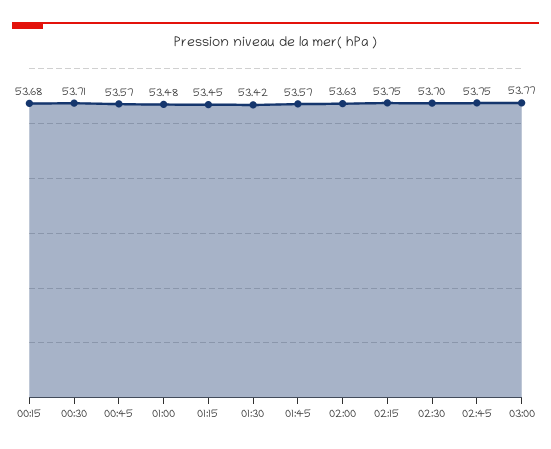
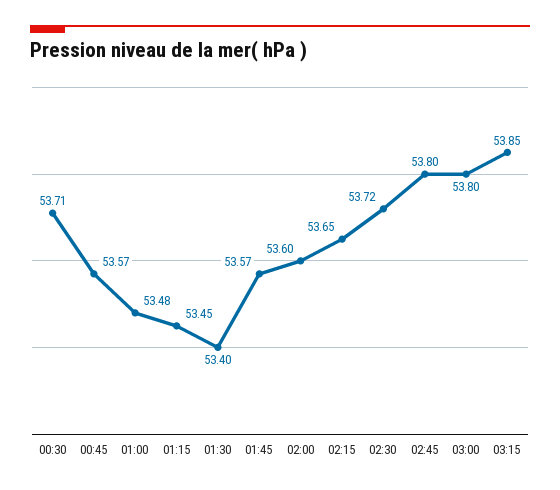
00:15: 53.68 -> none
01:30: 53.42 -> 53.4
02:00: 53.63 -> 53.6
02:15: 53.75 -> 53.65
02:30: 53.7 -> 53.72
02:45: 53.75 -> 53.8
03:00: 53.77 -> 53.8
03:15: none -> 53.85

